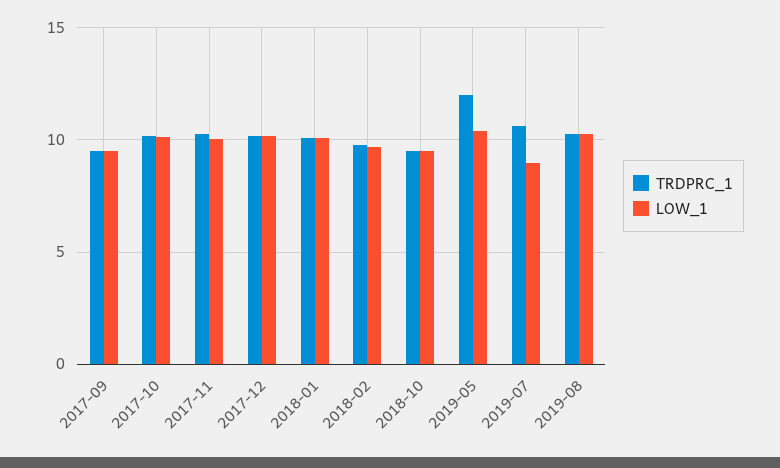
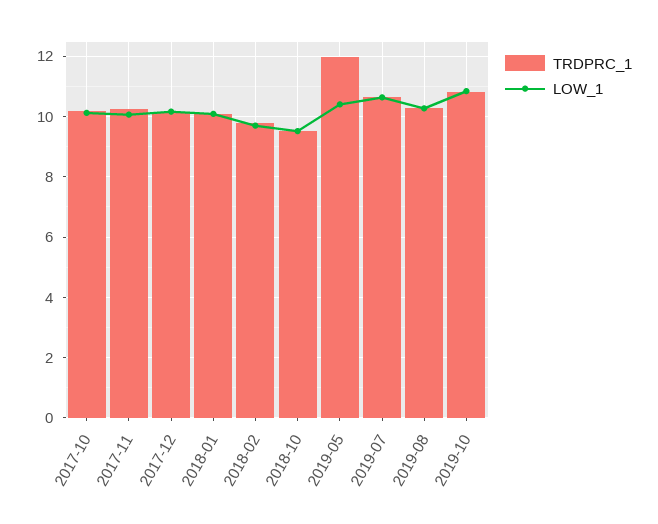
TRDPRC_1, 2017-09: 9.5 -> none
LOW_1, 2017-09: 9.5 -> none
LOW_1, 2019-07: 9 -> 10.6
TRDPRC_1, 2019-10: none -> 10.8
LOW_1, 2019-10: none -> 10.8

